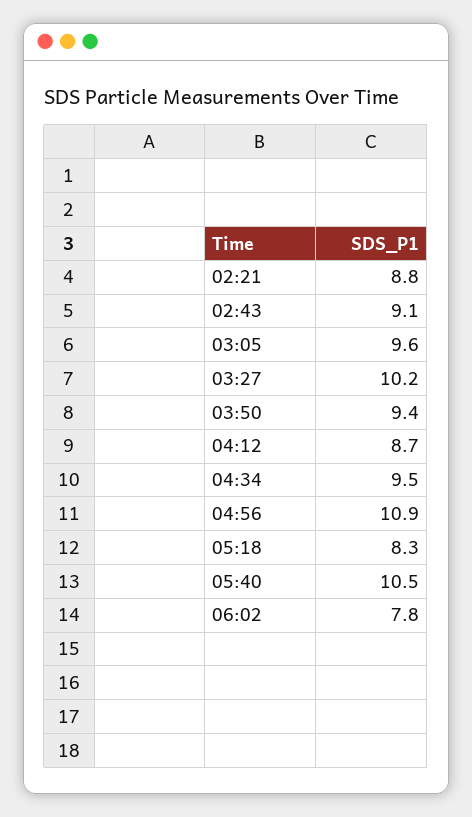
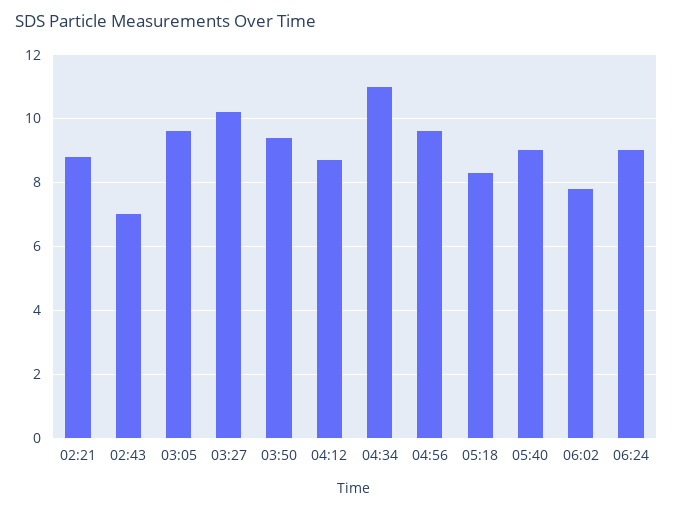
02:43: 9.1 -> 7
04:34: 9.5 -> 11
04:56: 10.9 -> 9.5
05:40: 10.5 -> 9
06:24: none -> 9

